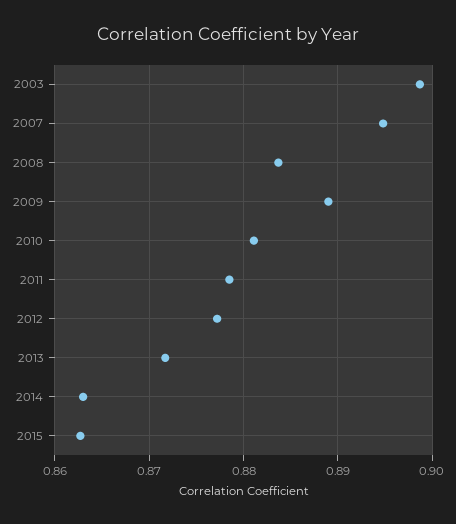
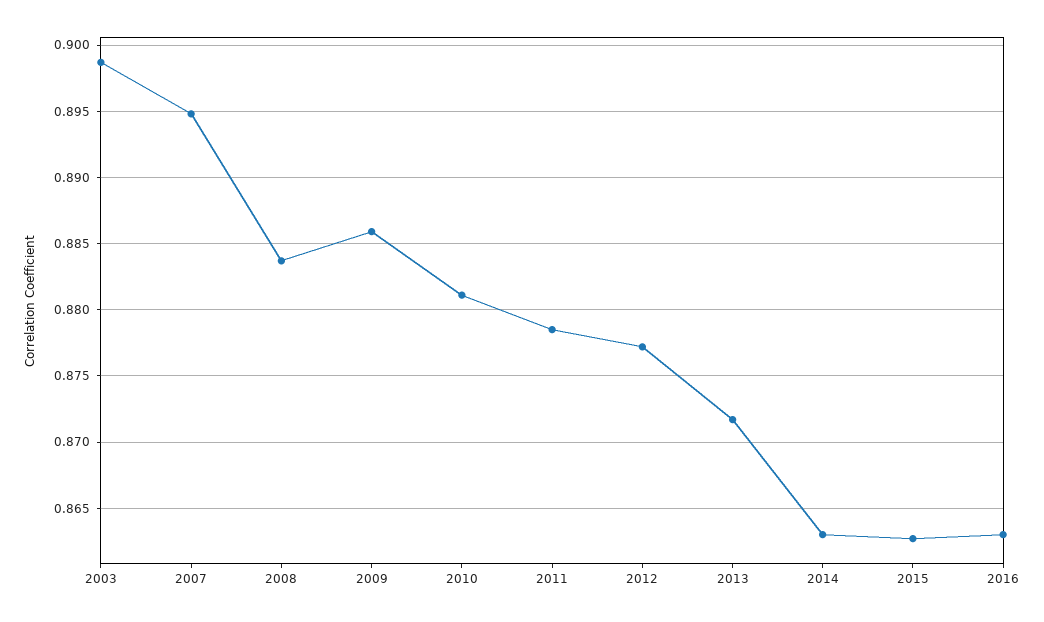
2009: 0.889 -> 0.886
2016: none -> 0.863

